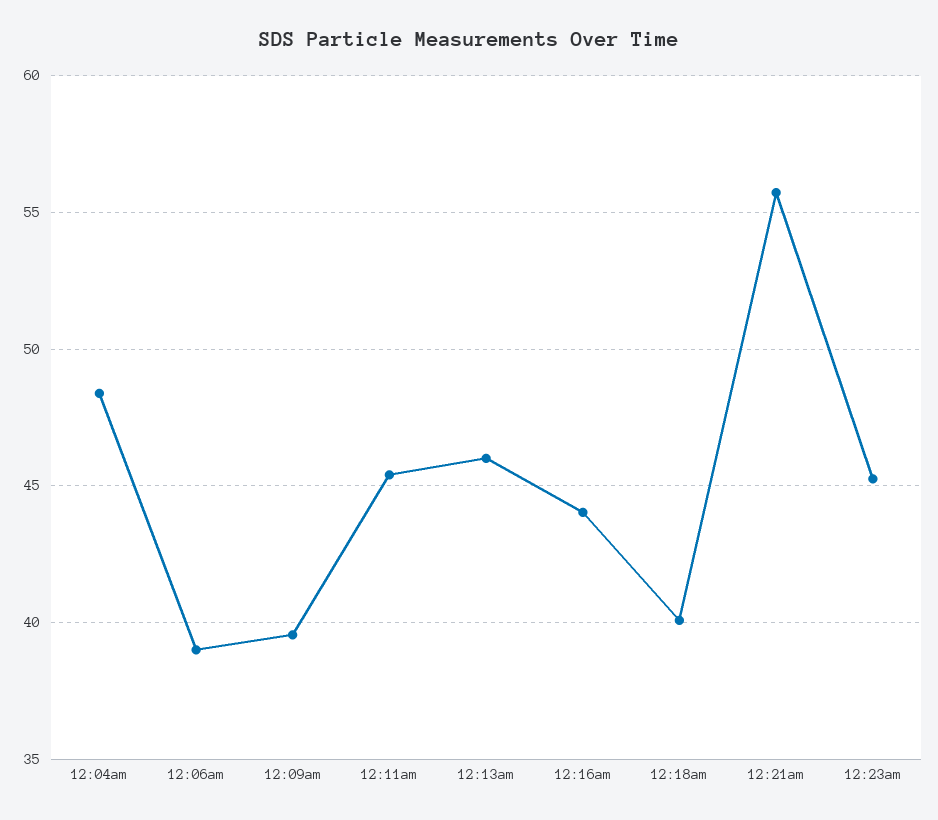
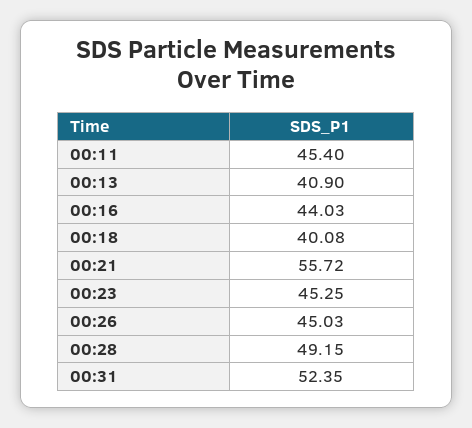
12:04am: 48.5 -> none
12:06am: 39 -> none
12:09am: 39.5 -> none
12:13am: 46 -> 40.9
00:26: none -> 45.03
00:28: none -> 49.15
00:31: none -> 52.35

